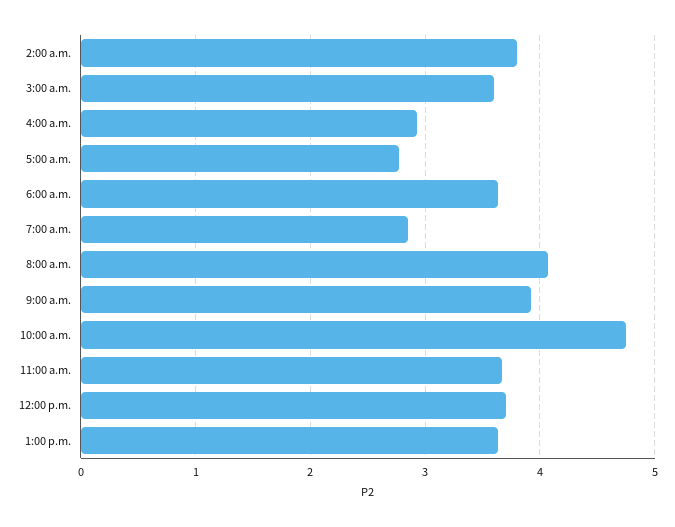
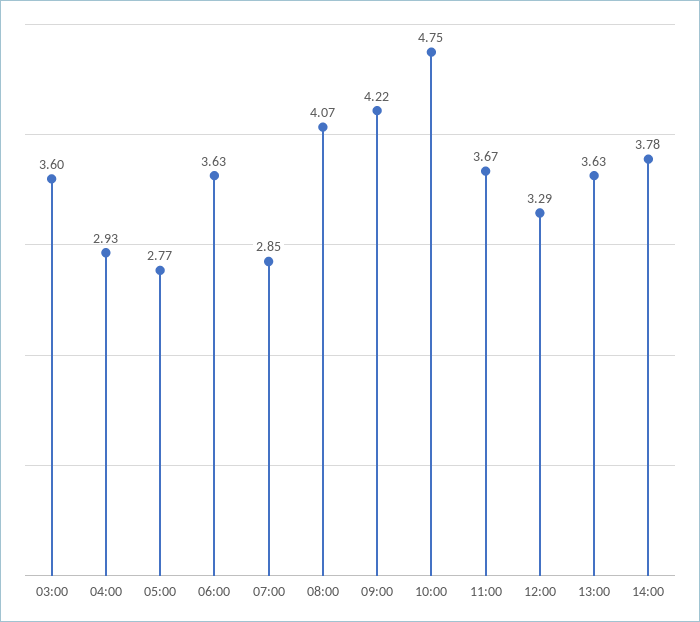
2:00 a.m.: 3.8 -> none
9:00 a.m.: 3.9 -> 4.22
12:00 p.m.: 3.7 -> 3.29
14:00: none -> 3.78

